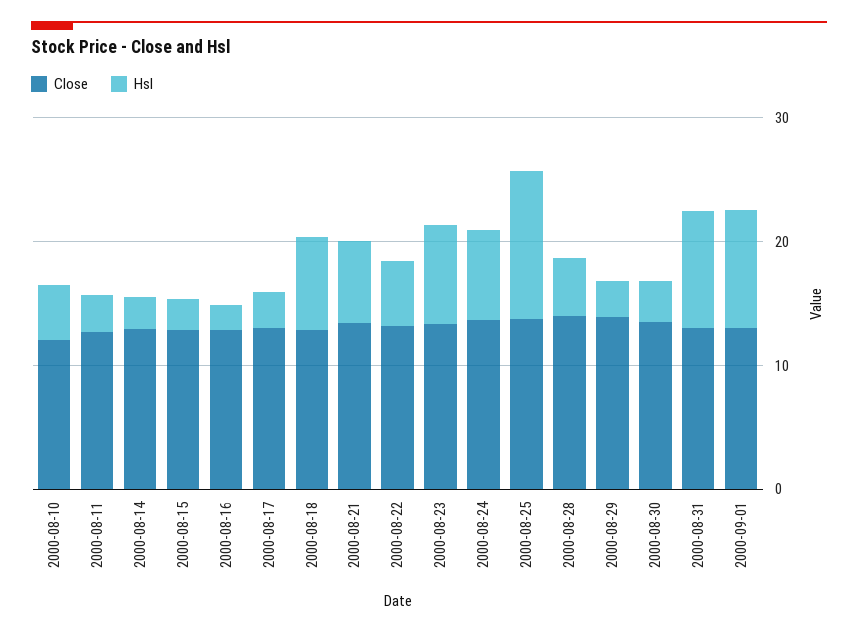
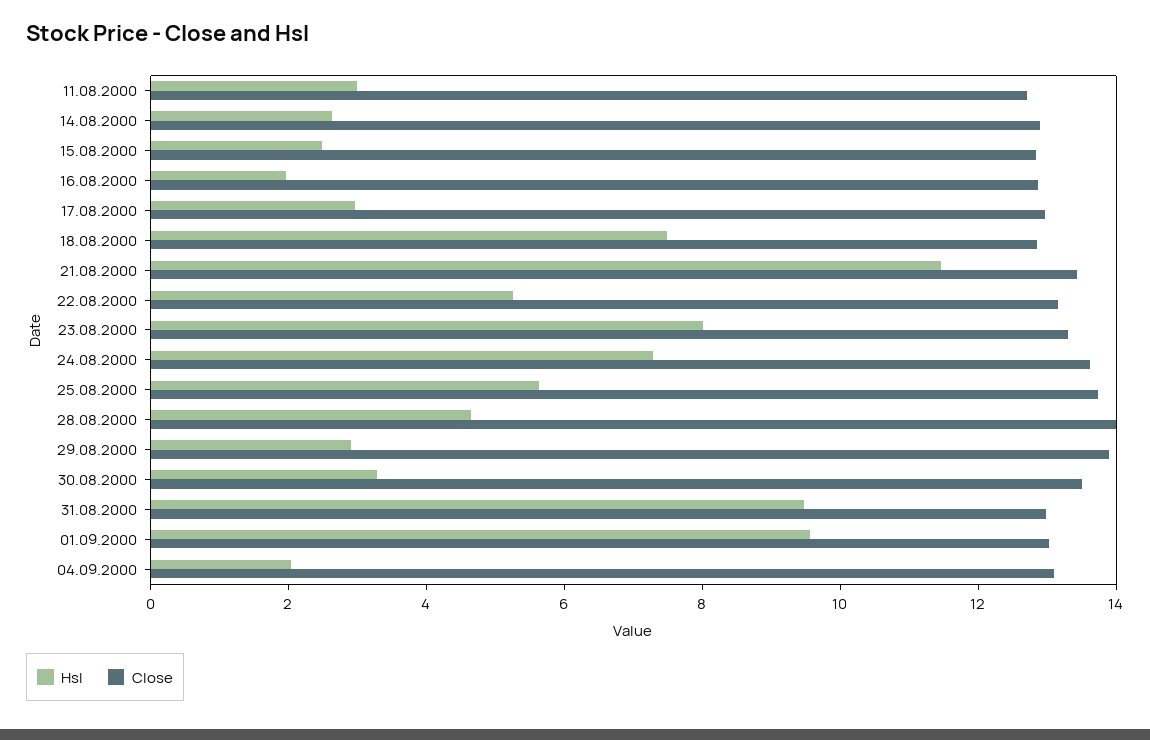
Close, 2000-08-10: 12 -> none
Hsl, 2000-08-10: 4 -> none
Hsl, 2000-08-21: 6 -> 11.5
Hsl, 2000-08-25: 12 -> 5.5
Hsl, 04.09.2000: none -> 2
Close, 04.09.2000: none -> 13

